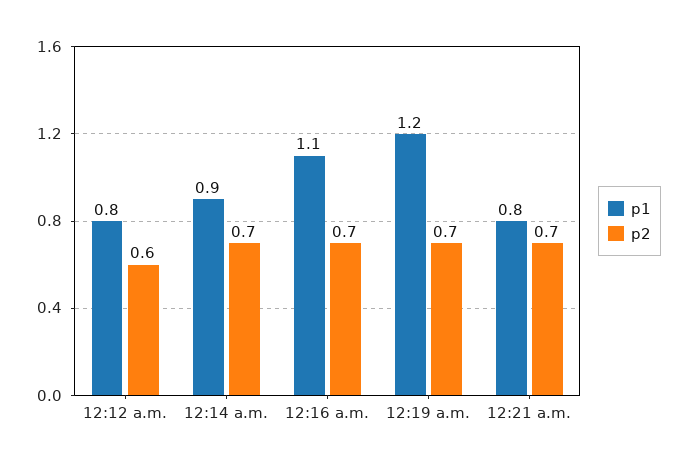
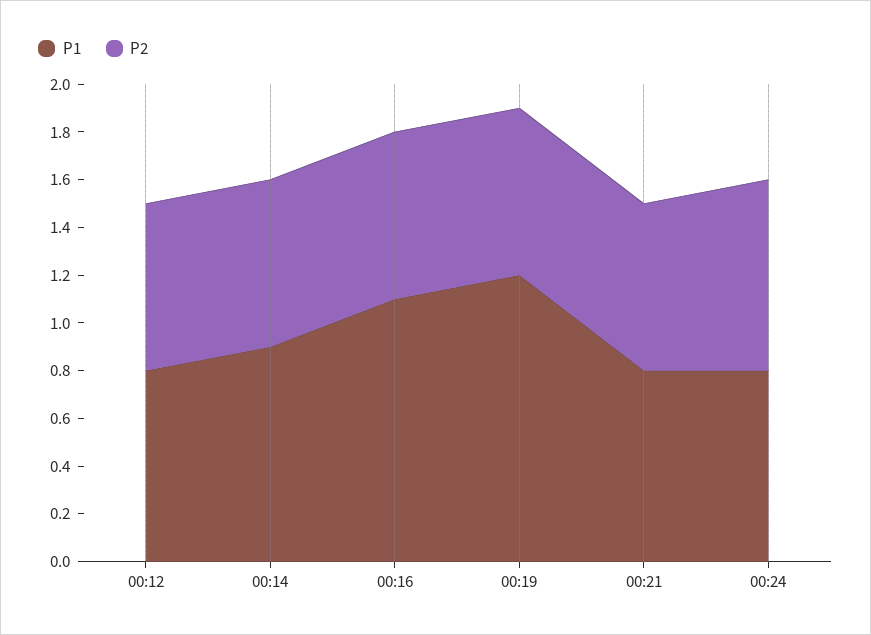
p2, 12:12 a.m.: 0.6 -> 0.7
p1, 00:24: none -> 0.8
p2, 00:24: none -> 0.8

